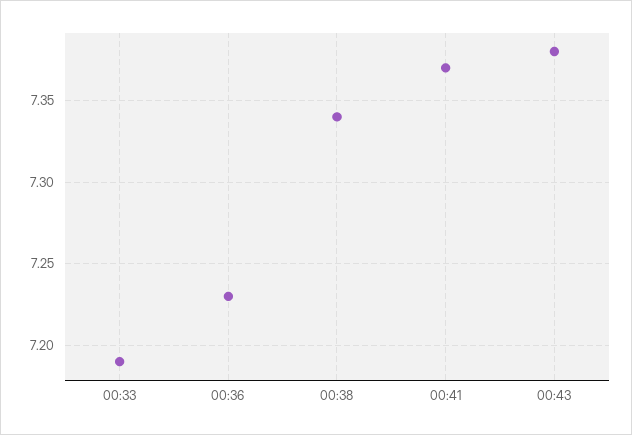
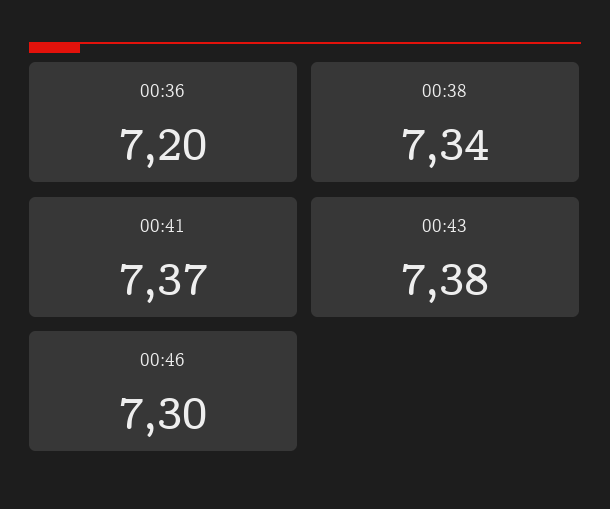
00:33: 7.19 -> none
00:36: 7.23 -> 7.2
00:46: none -> 7.3

